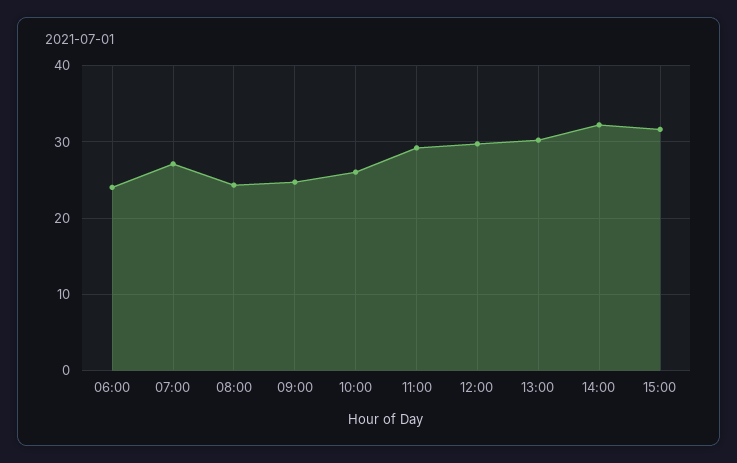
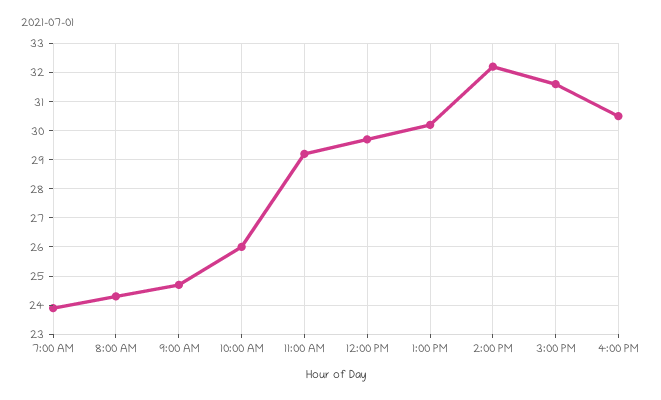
06:00: 24 -> none
07:00: 27 -> 24
4:00 PM: none -> 30.5

